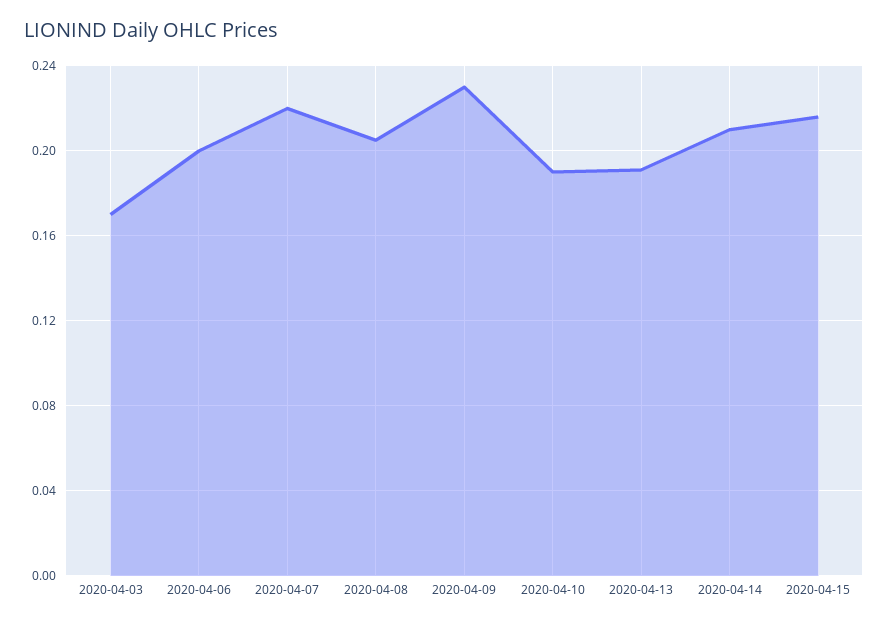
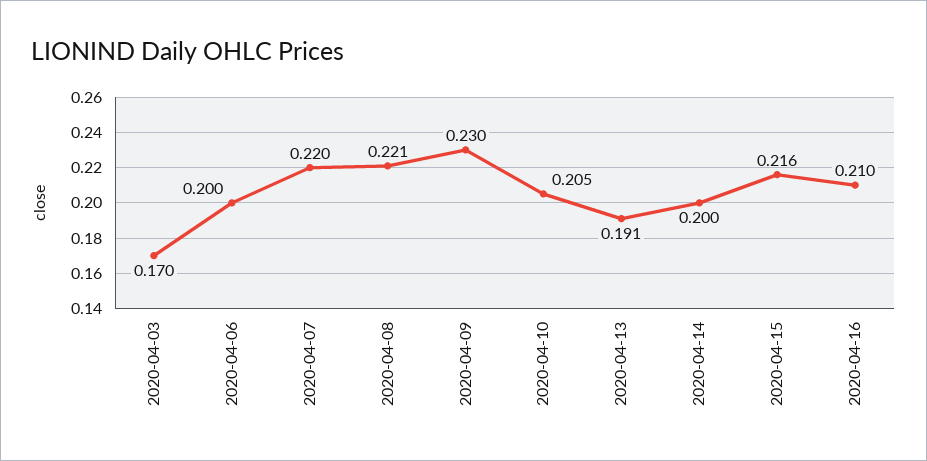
2020-04-08: 0.205 -> 0.221
2020-04-10: 0.19 -> 0.205
2020-04-14: 0.21 -> 0.2
2020-04-16: none -> 0.21

